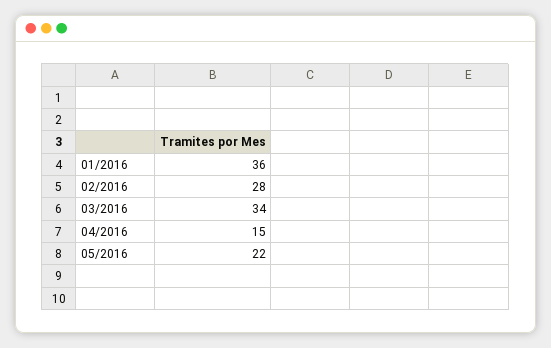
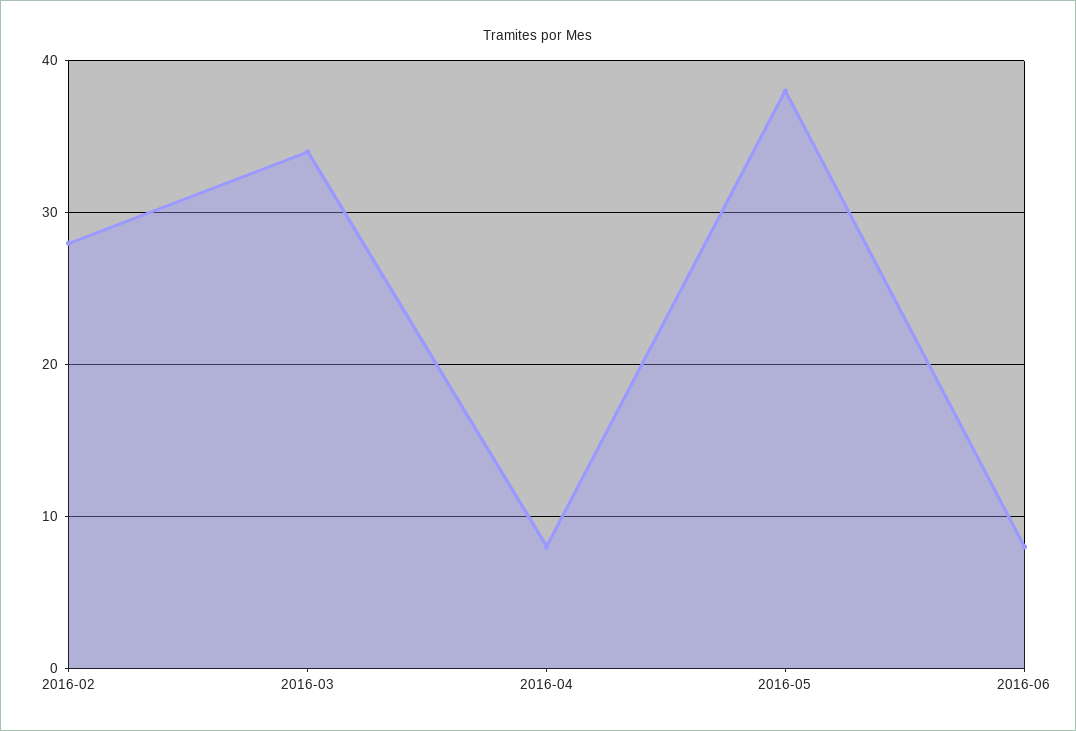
01/2016: 36 -> none
04/2016: 15 -> 8
05/2016: 22 -> 38
2016-06: none -> 8

